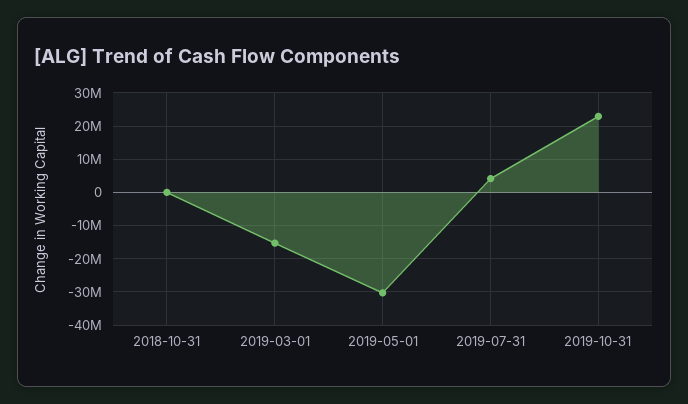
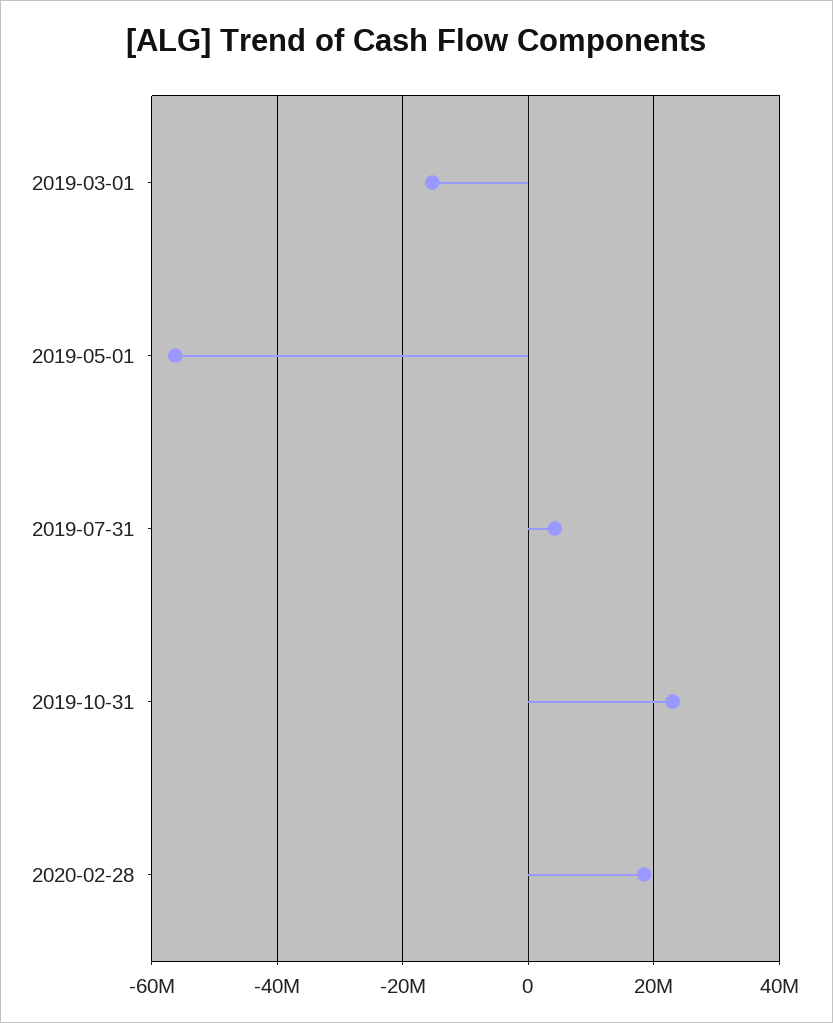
2018-10-31: 0 -> none
2019-05-01: -30000000 -> -56000000
2020-02-28: none -> 18000000

